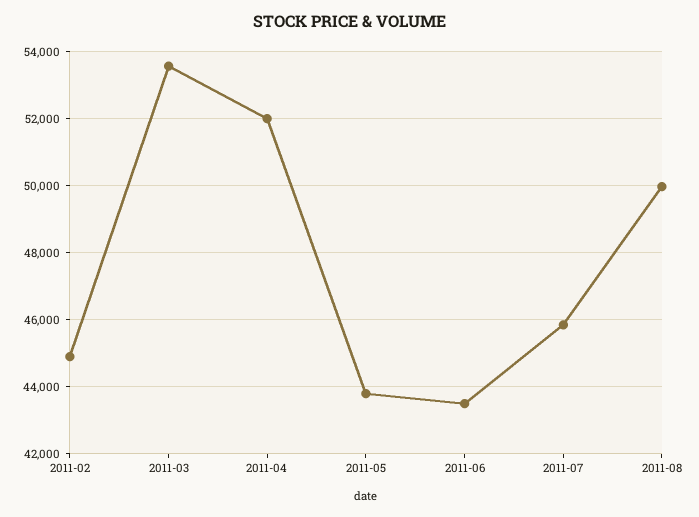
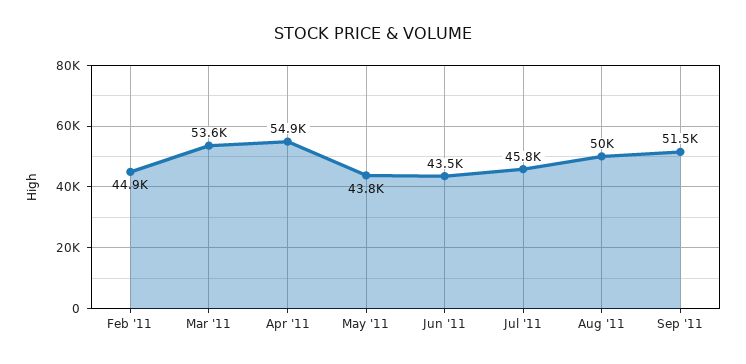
2011-04: 52000 -> 54900
Sep '11: none -> 51500

